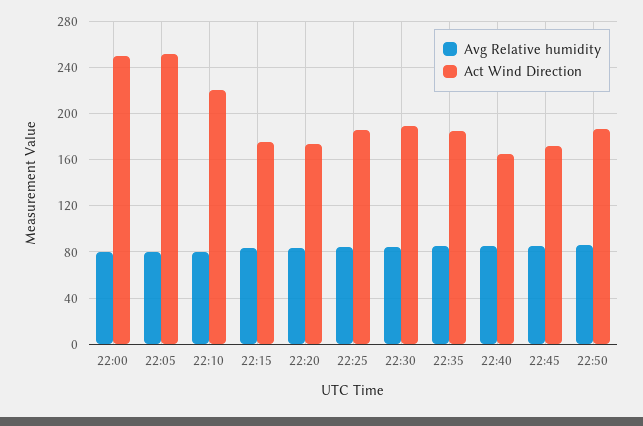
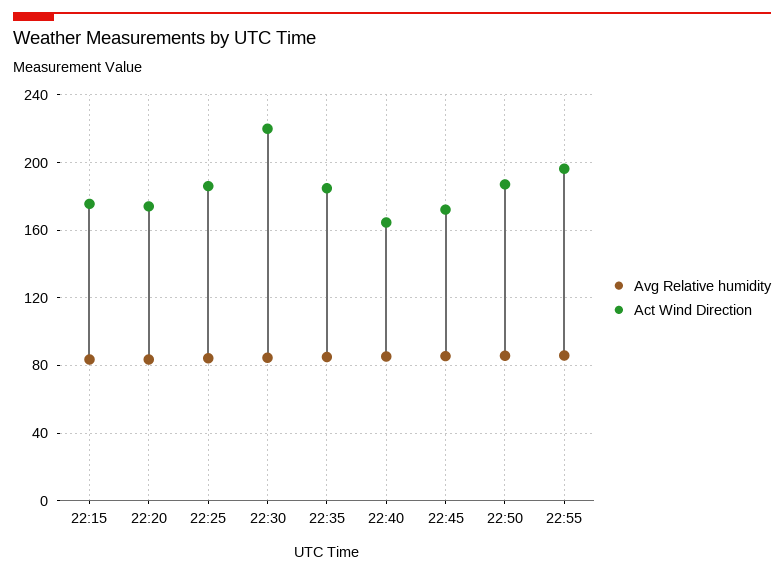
Avg Relative humidity, 22:00: 80 -> none
Act Wind Direction, 22:00: 250 -> none
Avg Relative humidity, 22:05: 80 -> none
Act Wind Direction, 22:05: 250 -> none
Avg Relative humidity, 22:10: 80 -> none
Act Wind Direction, 22:10: 220 -> none
Act Wind Direction, 22:30: 190 -> 220
Avg Relative humidity, 22:55: none -> 85
Act Wind Direction, 22:55: none -> 195

